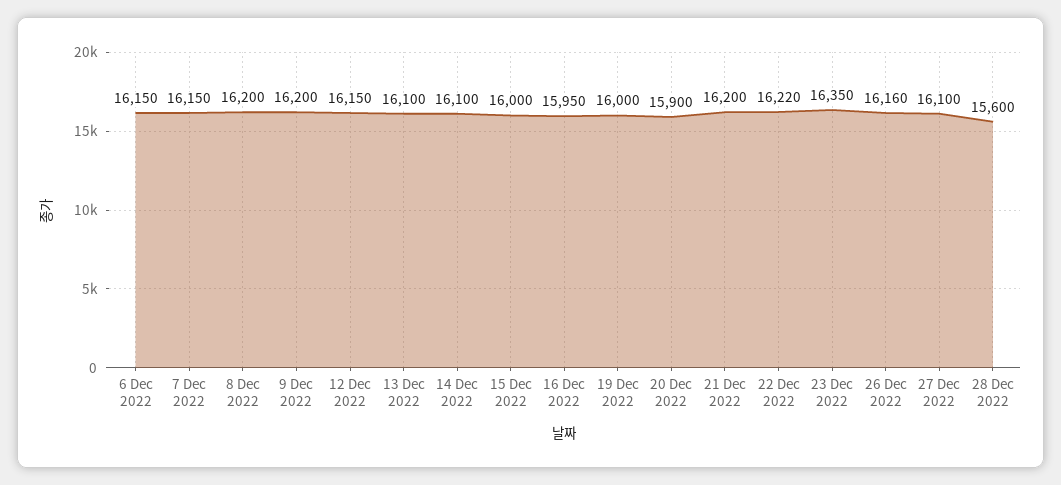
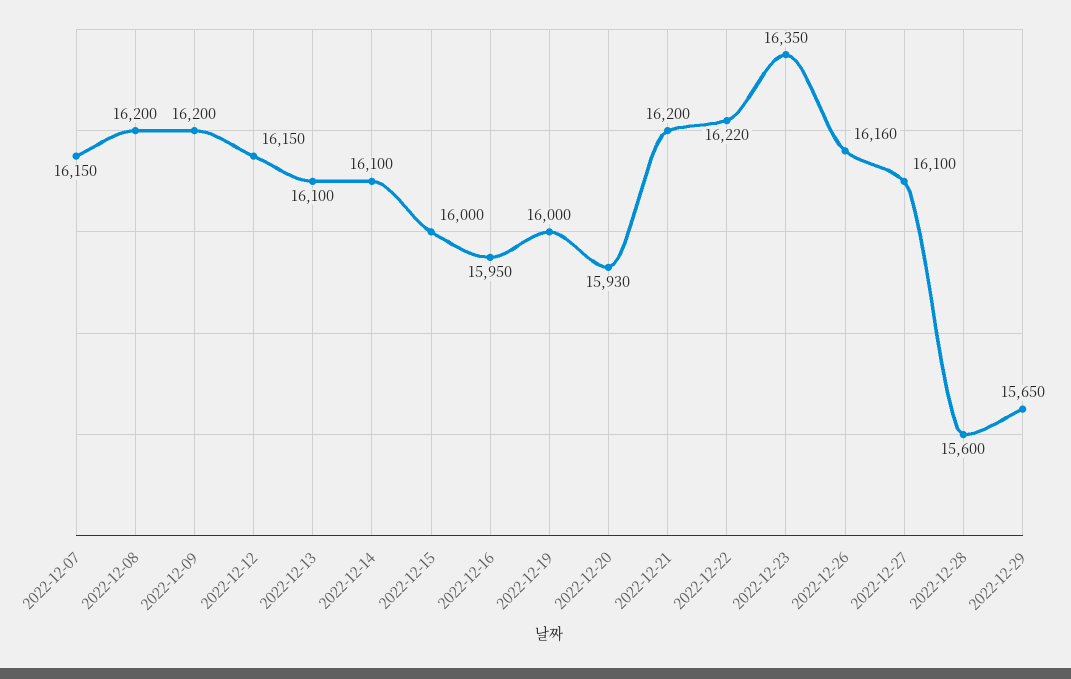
6 Dec 2022: 16150 -> none
20 Dec 2022: 15900 -> 15930
2022-12-29: none -> 15650

